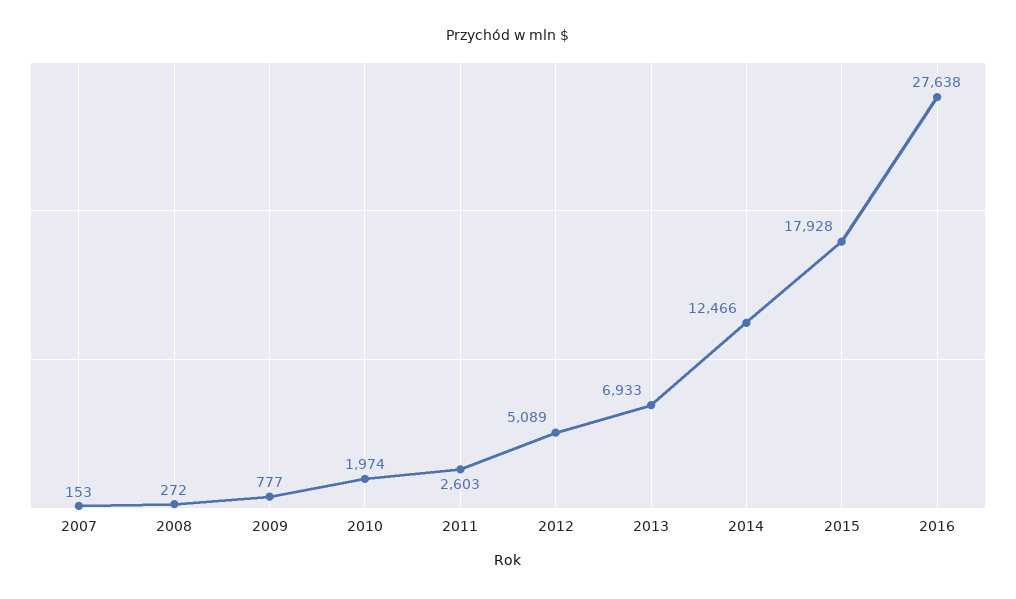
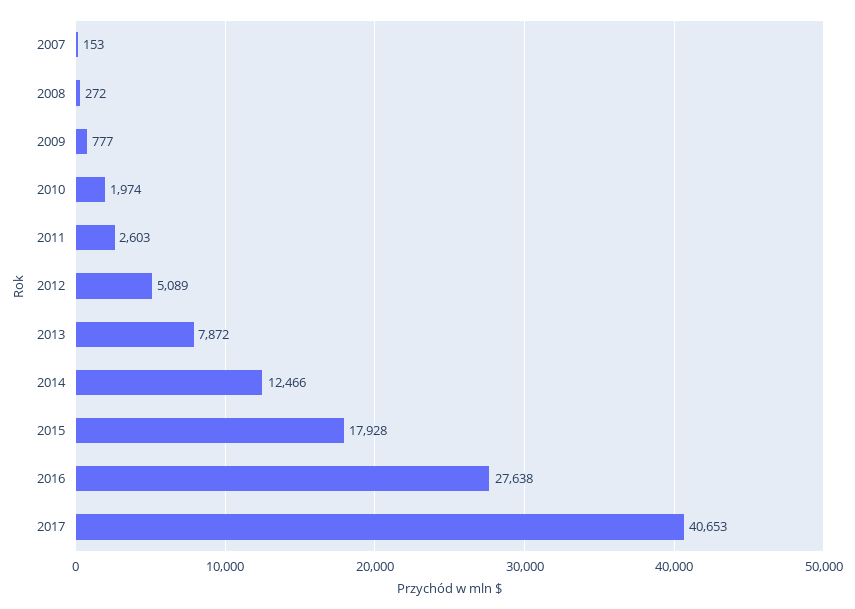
2013: 6933 -> 7872
2017: none -> 40653

